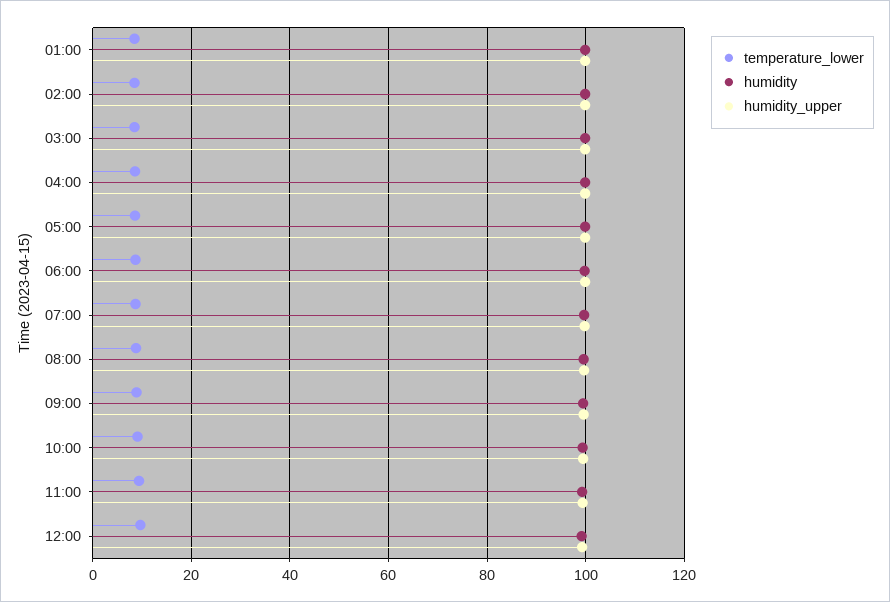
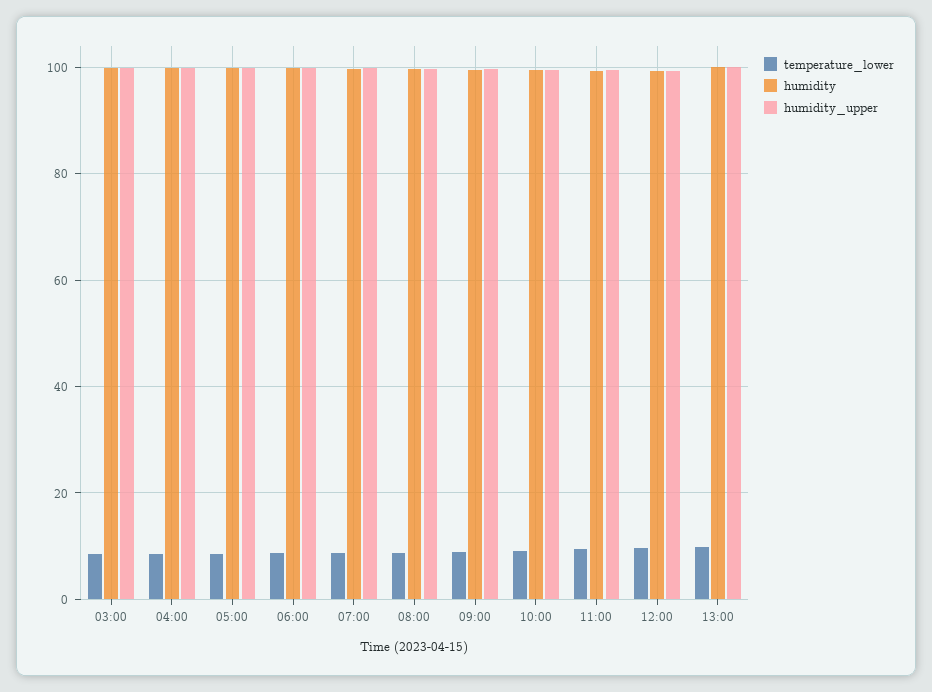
temperature_lower, 01:00: 8 -> none
humidity, 01:00: 100 -> none
humidity_upper, 01:00: 100 -> none
temperature_lower, 02:00: 8 -> none
humidity, 02:00: 100 -> none
humidity_upper, 02:00: 100 -> none
temperature_lower, 13:00: none -> 10
humidity, 13:00: none -> 100
humidity_upper, 13:00: none -> 100

